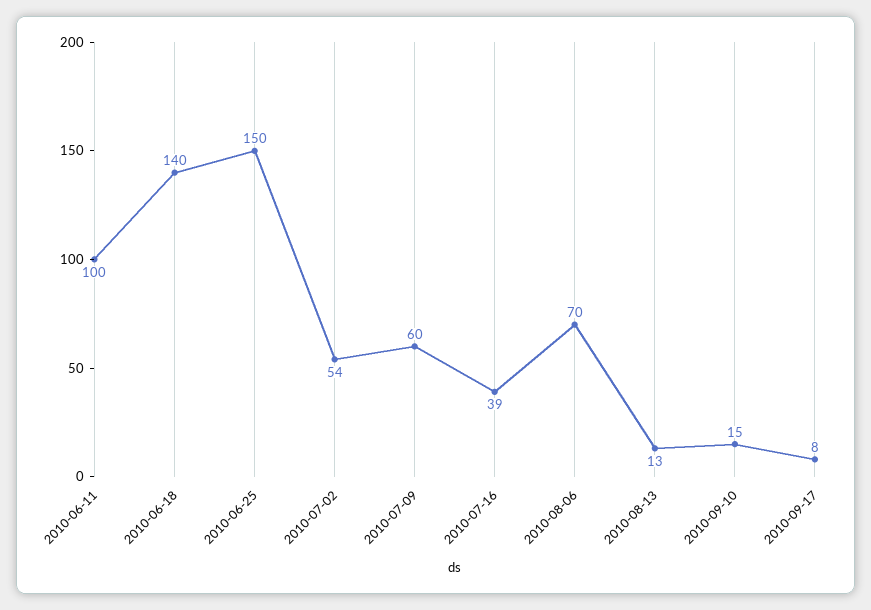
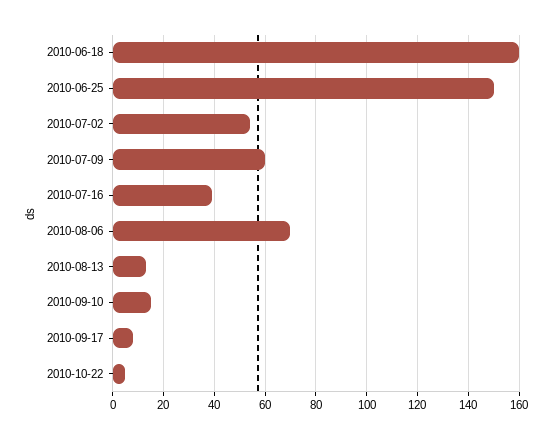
2010-06-11: 100 -> none
2010-06-18: 140 -> 160
2010-10-22: none -> 5

